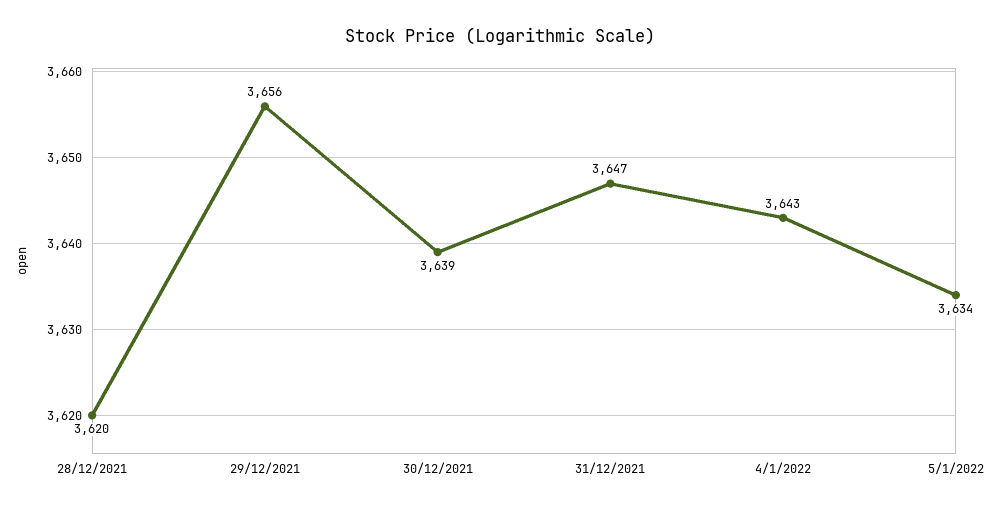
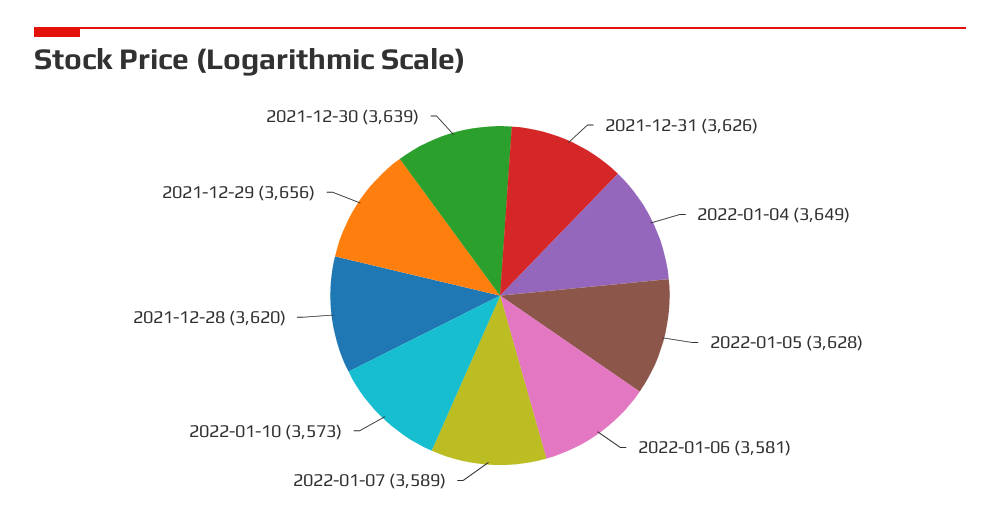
31/12/2021: 3647 -> 3626
4/1/2022: 3643 -> 3649
5/1/2022: 3634 -> 3628
2022-01-06: none -> 3581
2022-01-07: none -> 3589
2022-01-10: none -> 3573

